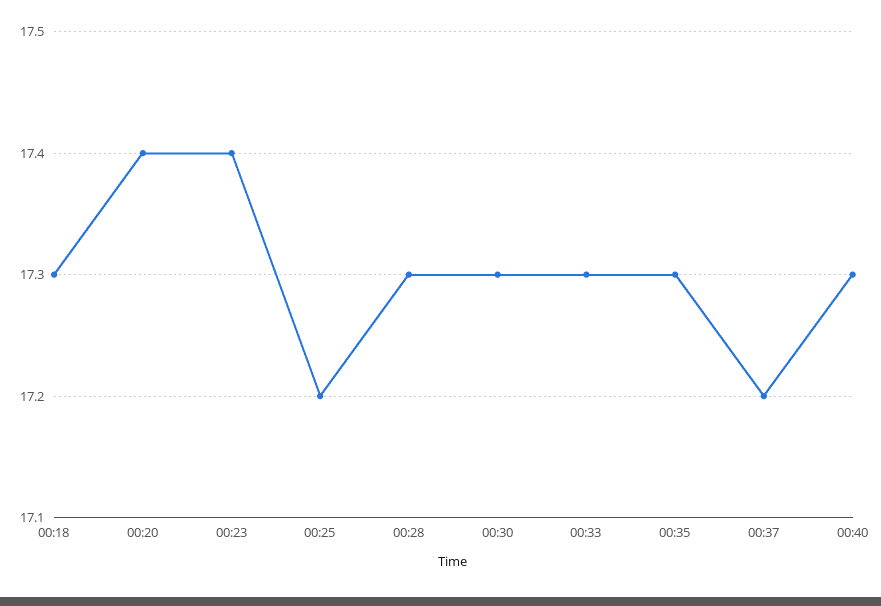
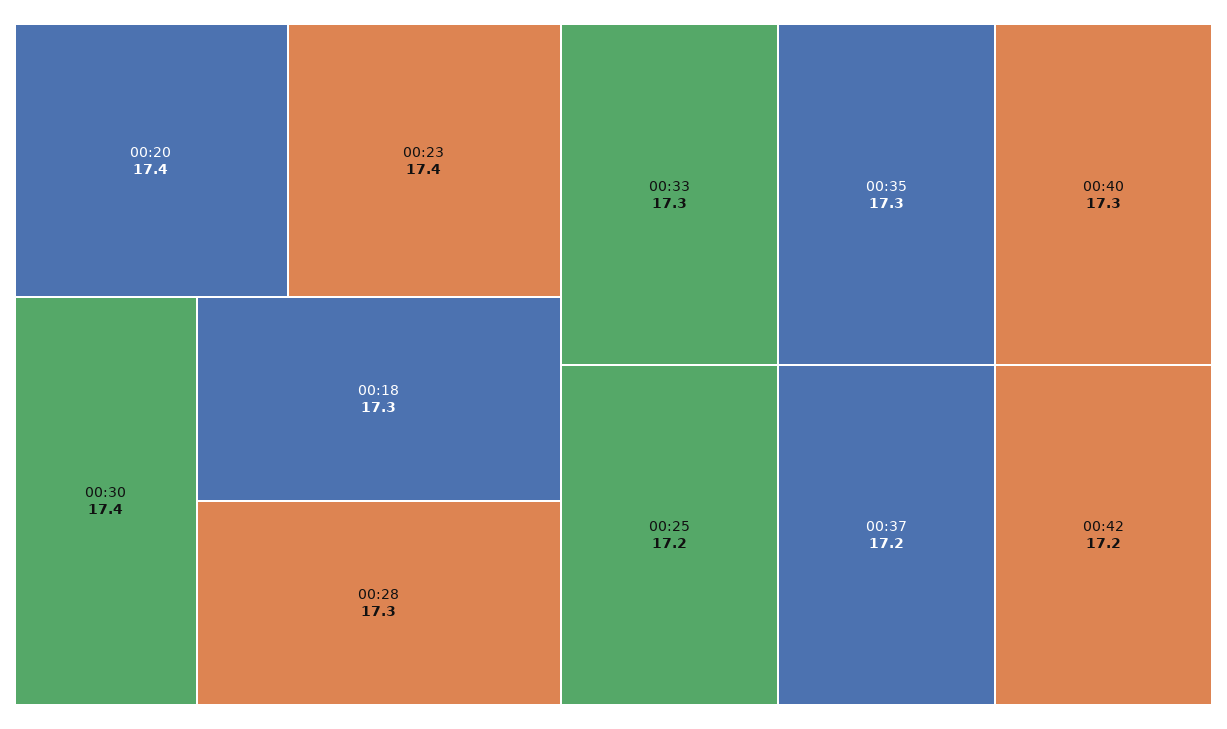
00:30: 17.3 -> 17.4
00:42: none -> 17.2

